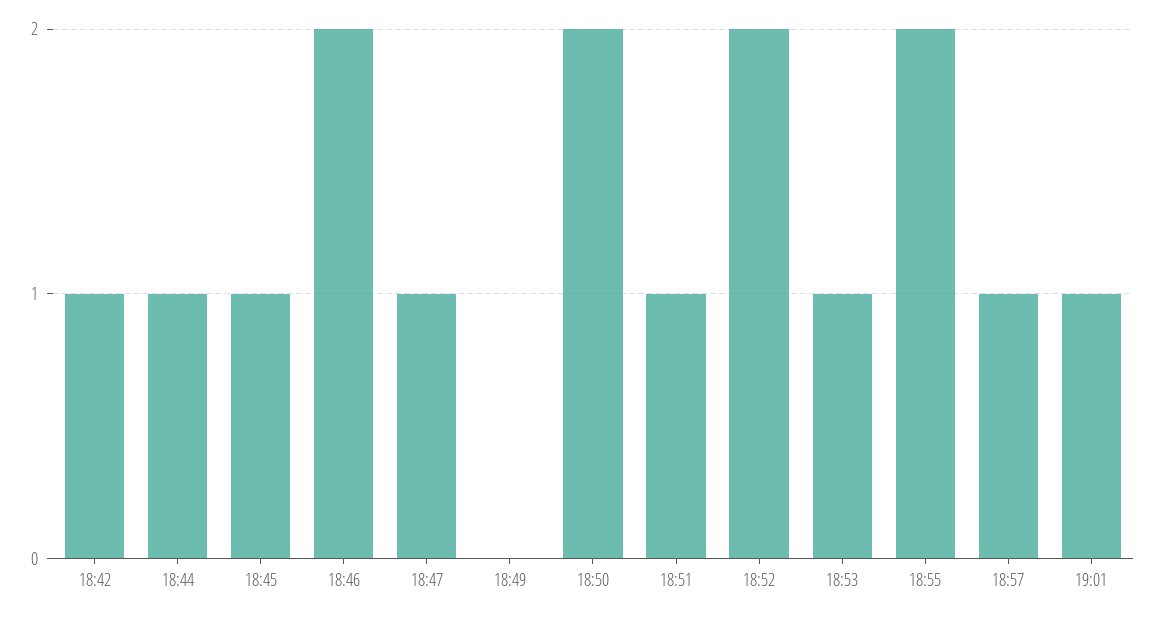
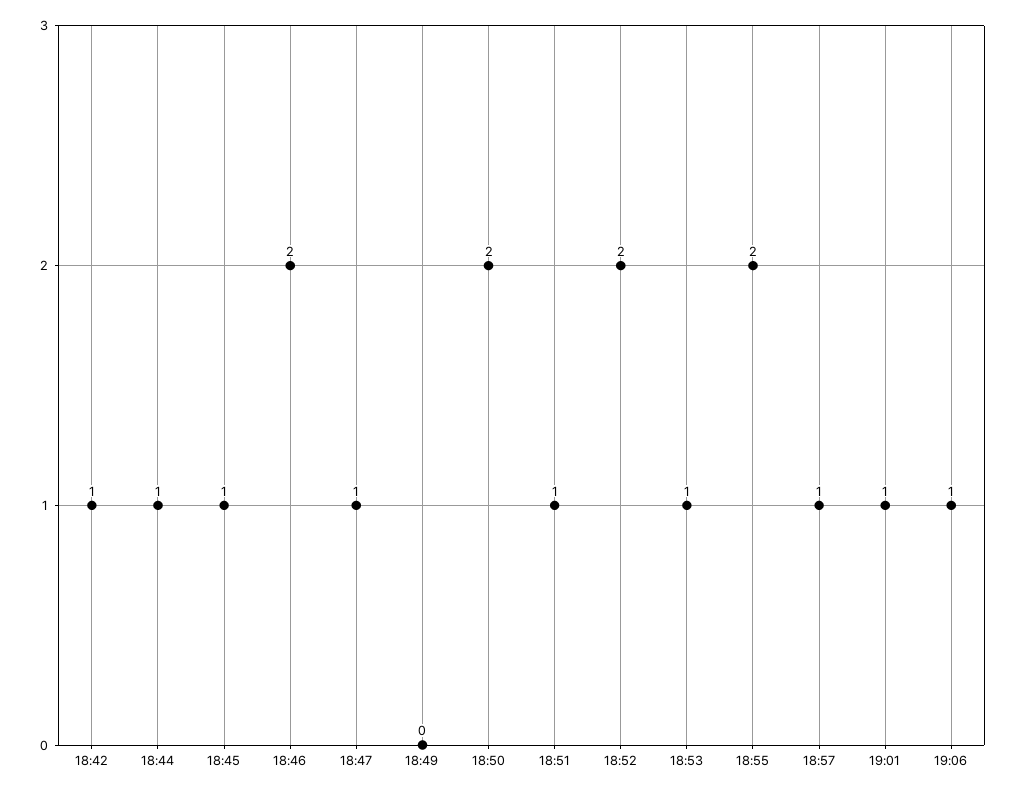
19:06: none -> 1

